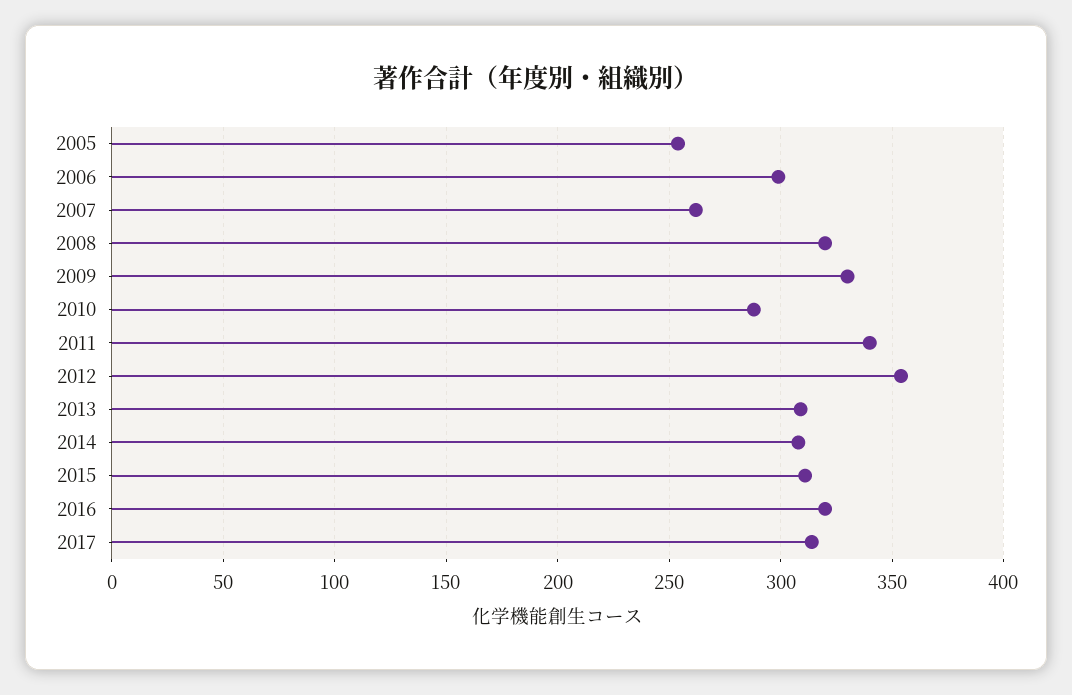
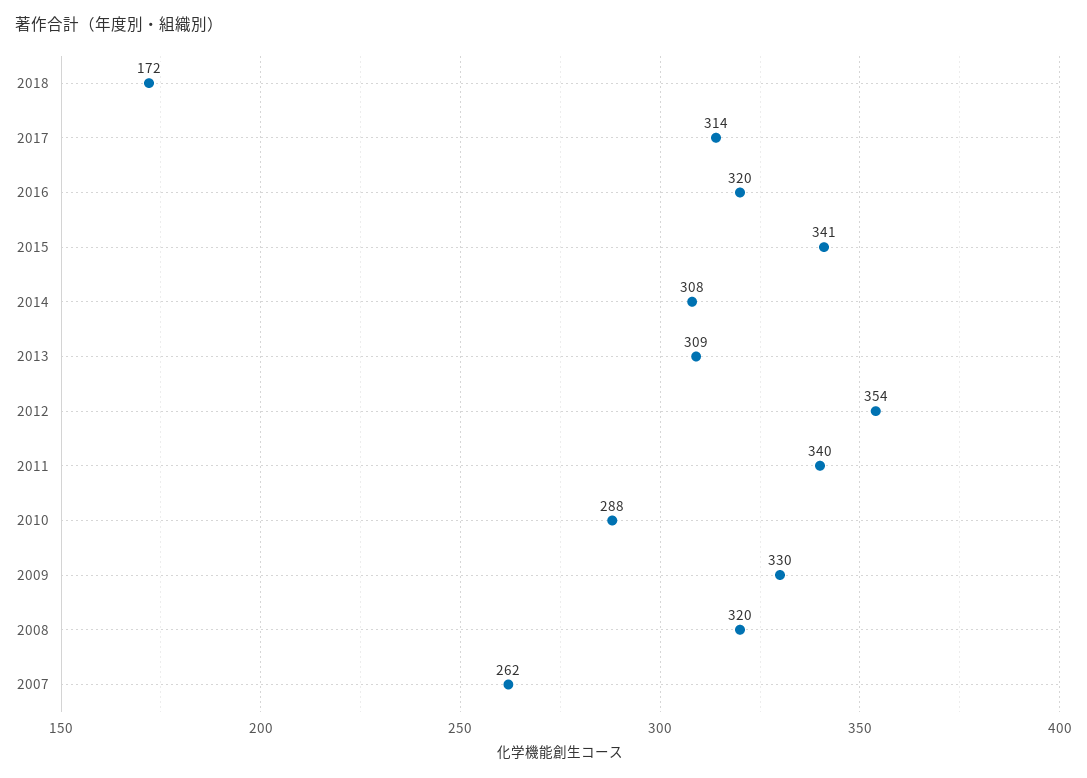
2005: 255 -> none
2006: 300 -> none
2015: 310 -> 341
2018: none -> 172

